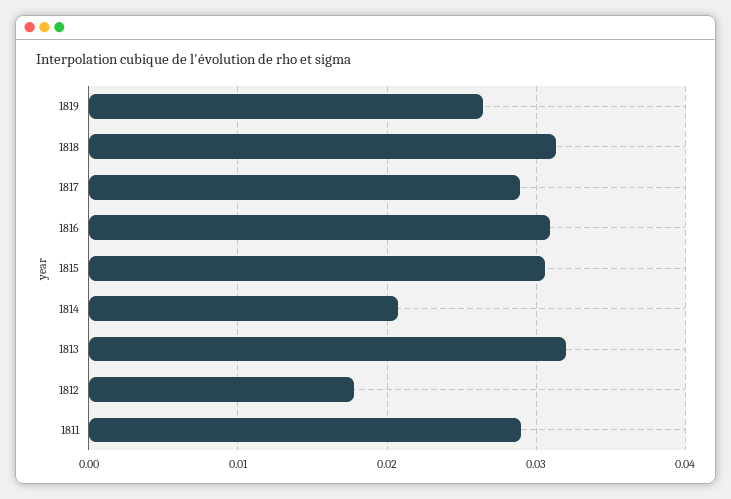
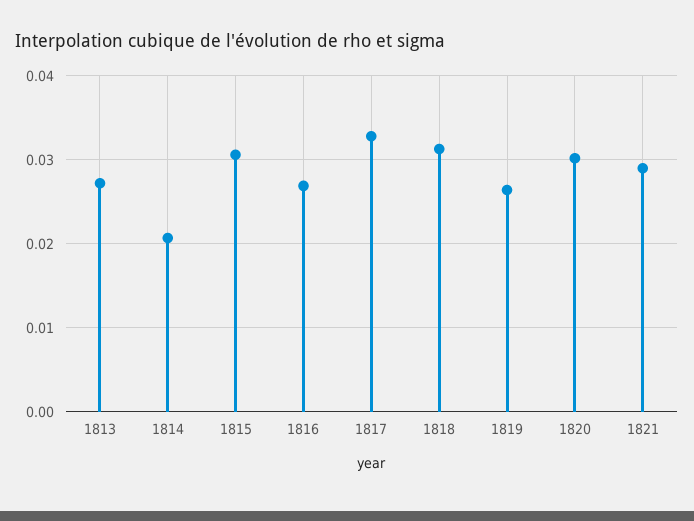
1817: 0.029 -> 0.033
1816: 0.031 -> 0.027
1813: 0.032 -> 0.027
1812: 0.018 -> none
1811: 0.029 -> none
1820: none -> 0.03
1821: none -> 0.029

